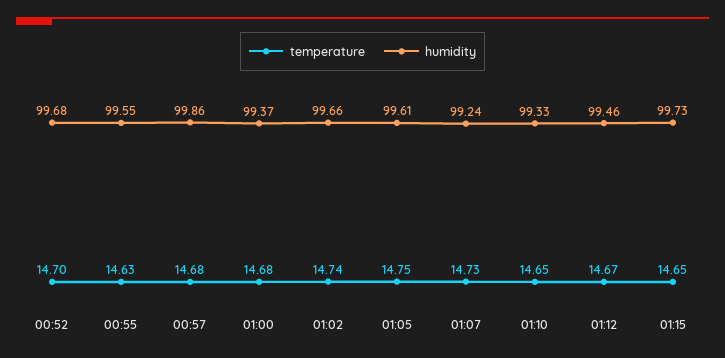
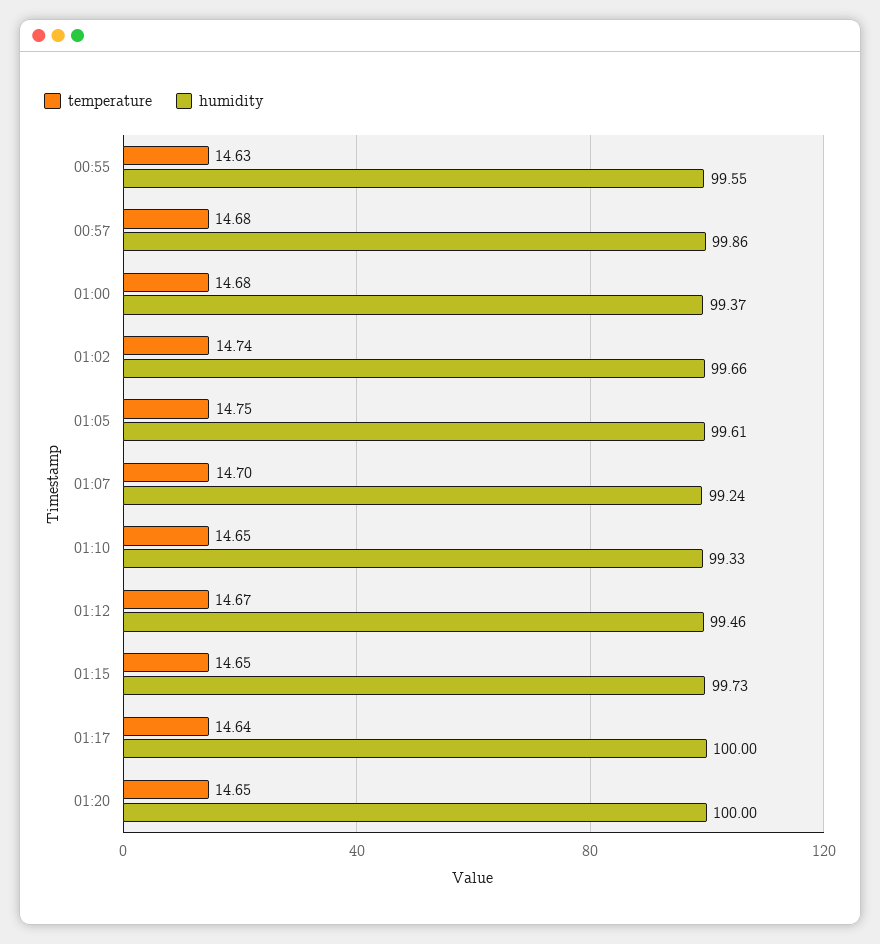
temperature, 00:52: 14.7 -> none
humidity, 00:52: 99.68 -> none
temperature, 01:07: 14.73 -> 14.7
temperature, 01:17: none -> 14.64
humidity, 01:17: none -> 100
temperature, 01:20: none -> 14.65
humidity, 01:20: none -> 100

